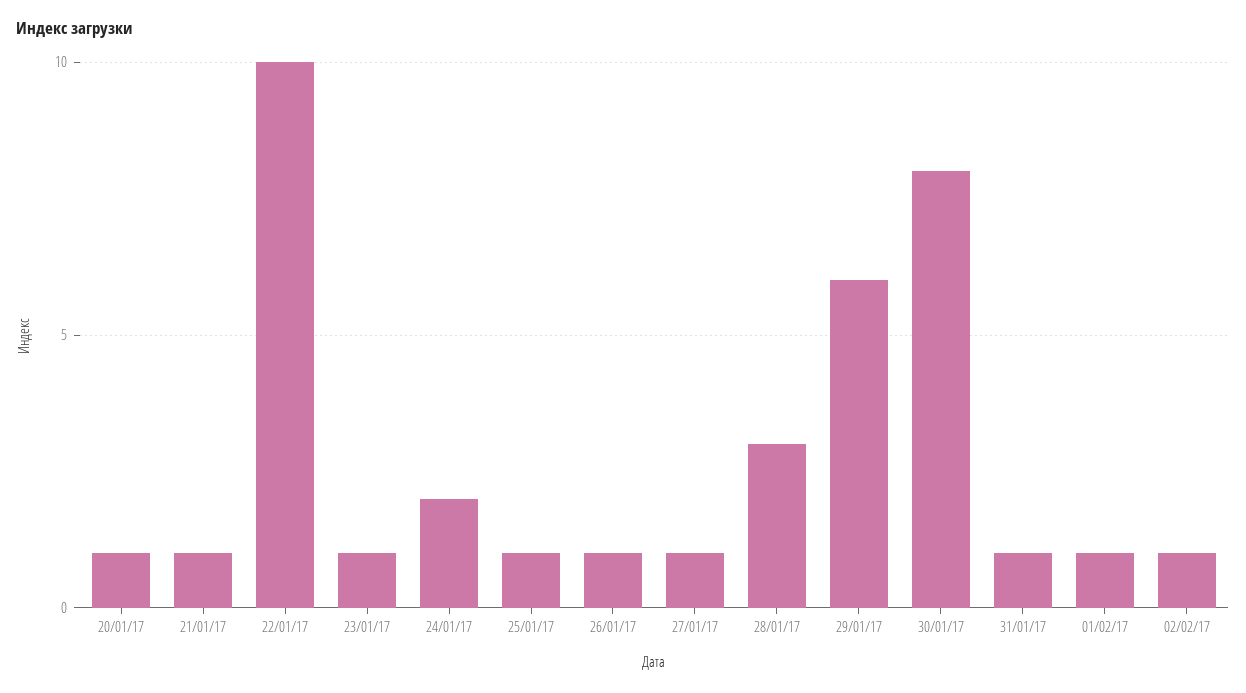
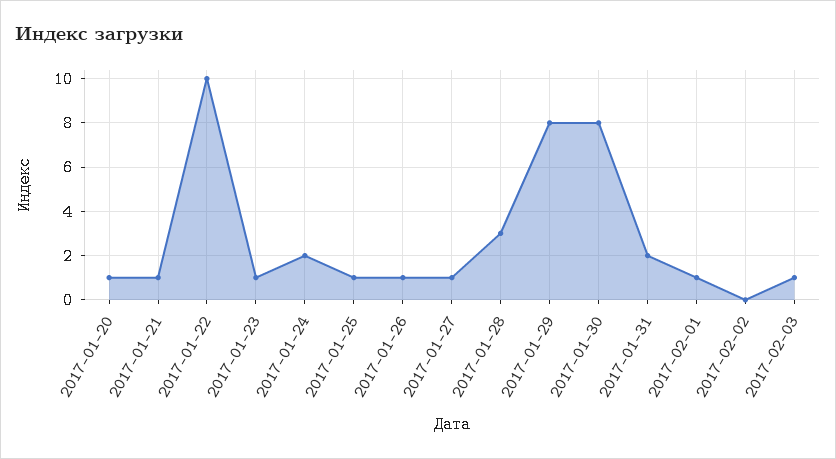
29/01/17: 6 -> 8
31/01/17: 1 -> 2
02/02/17: 1 -> 0
2017-02-03: none -> 1

